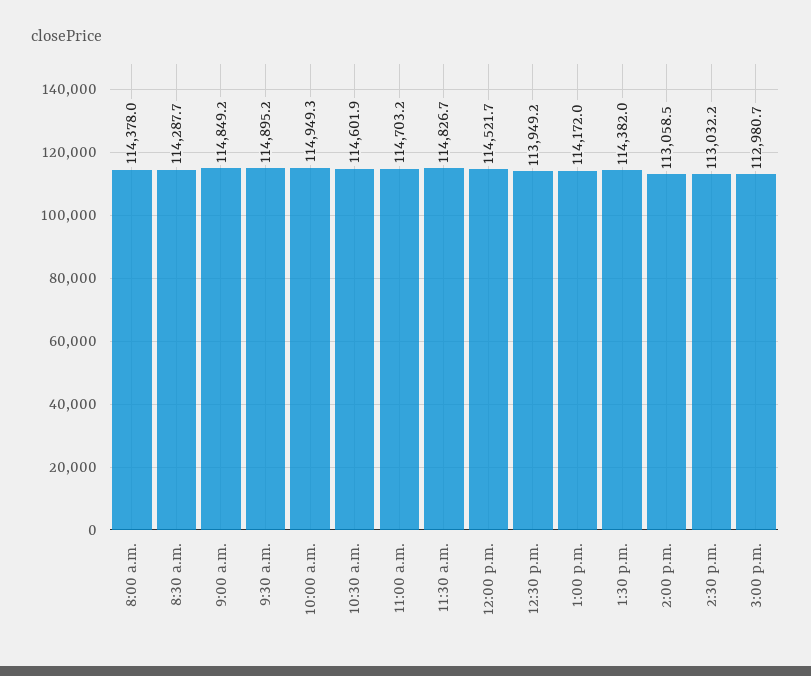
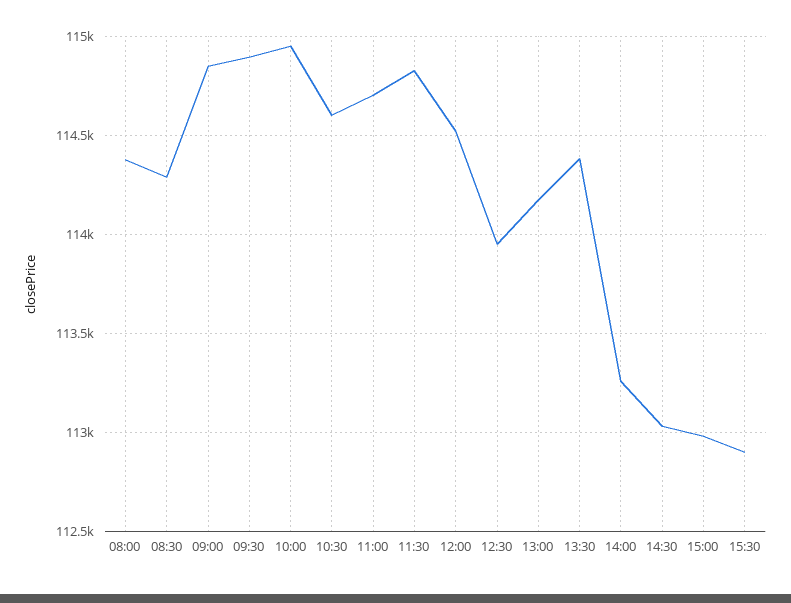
2:00 p.m.: 113058.5 -> 113250
15:30: none -> 112900

